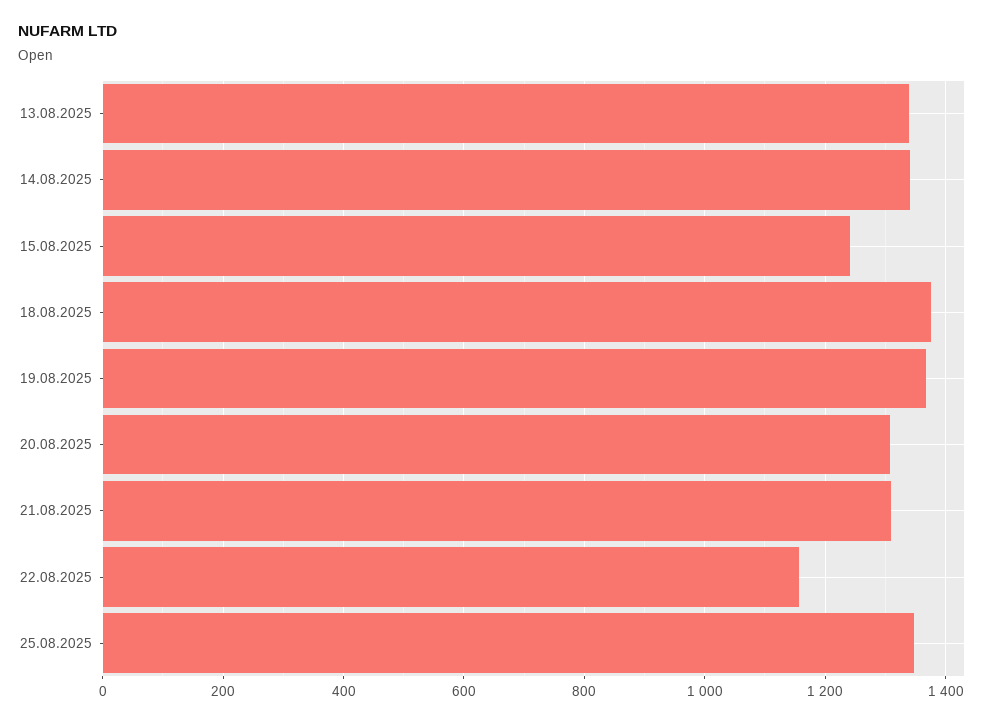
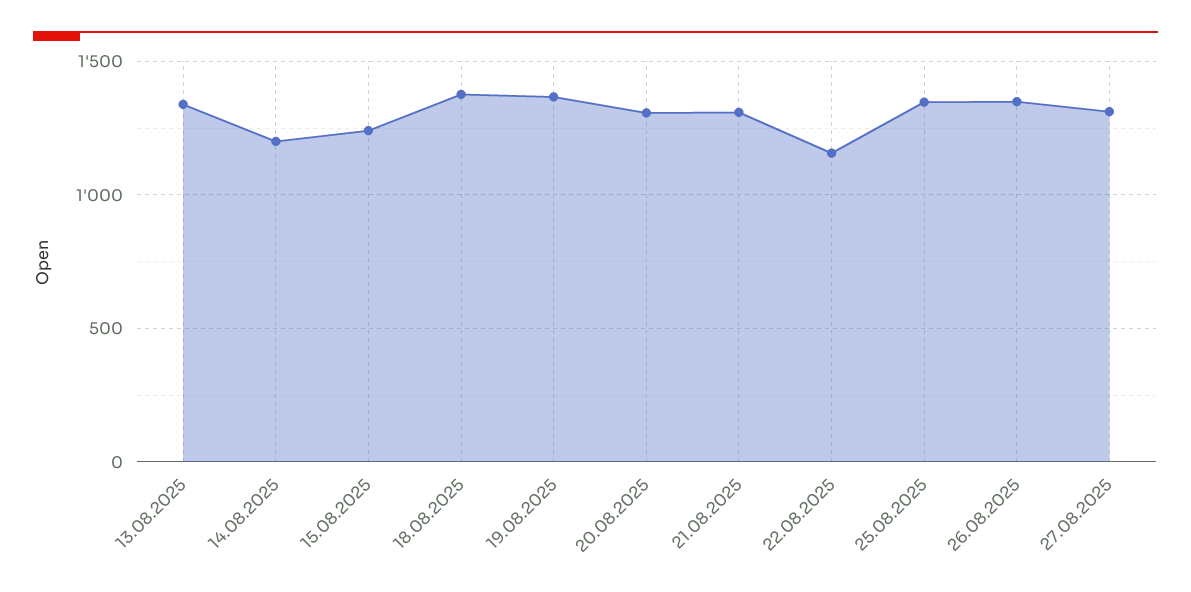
14.08.2025: 1340 -> 1200
26.08.2025: none -> 1350
27.08.2025: none -> 1300

